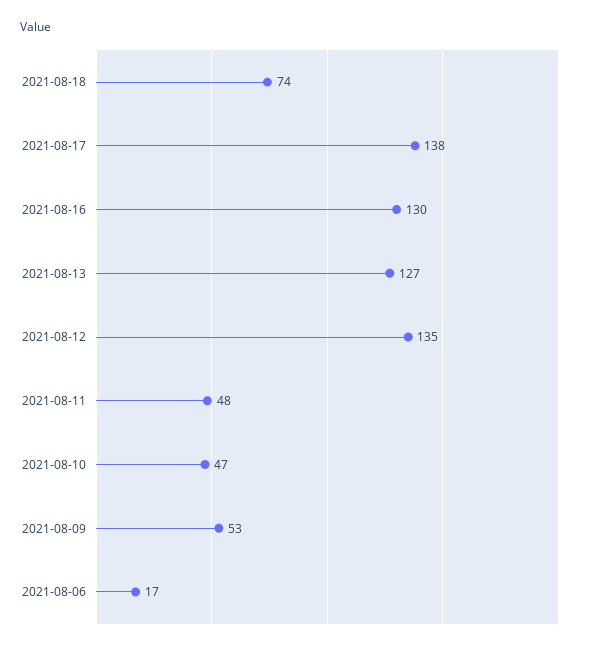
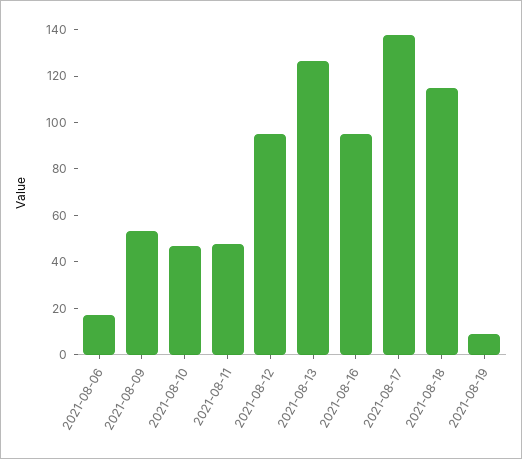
2021-08-18: 74 -> 115
2021-08-16: 130 -> 95
2021-08-12: 135 -> 95
2021-08-19: none -> 10

